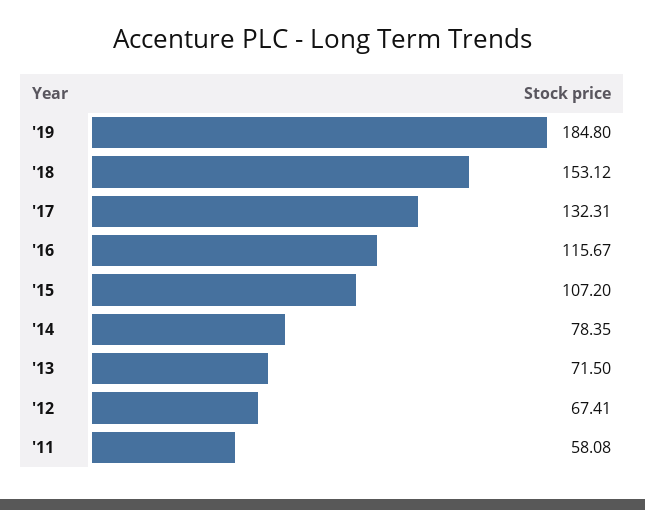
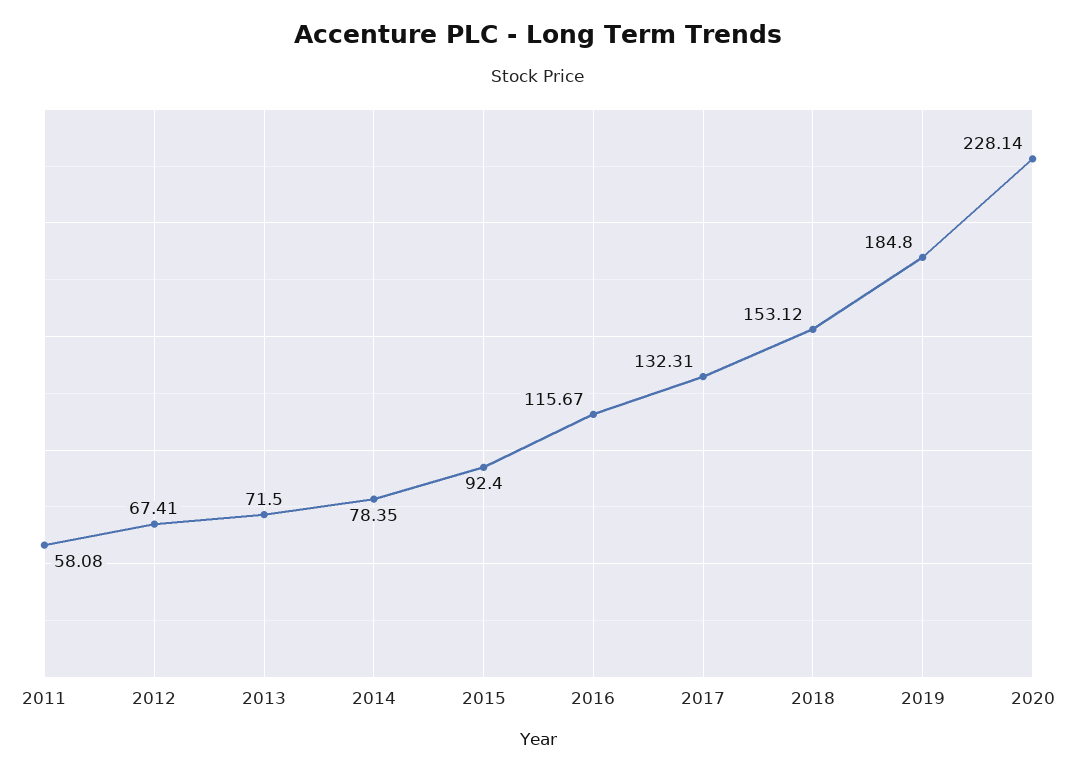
'15: 107.2 -> 92.4
2020: none -> 228.14

